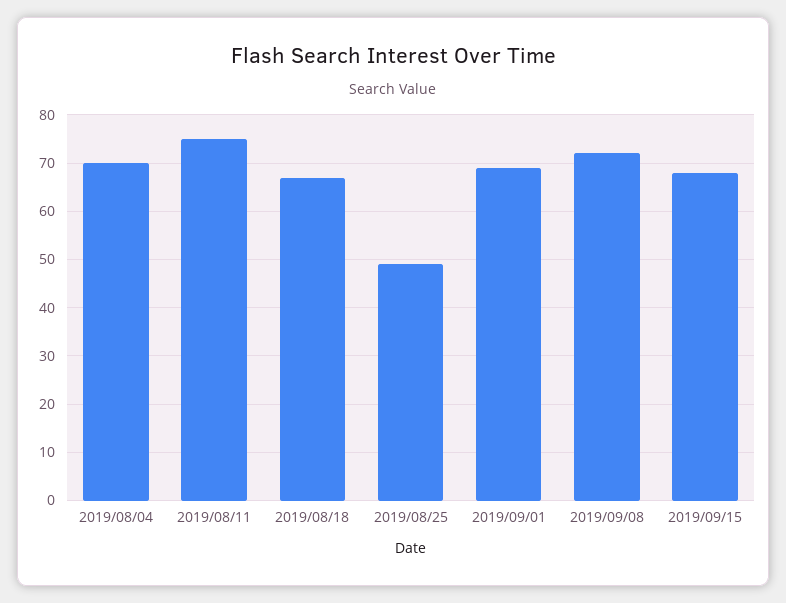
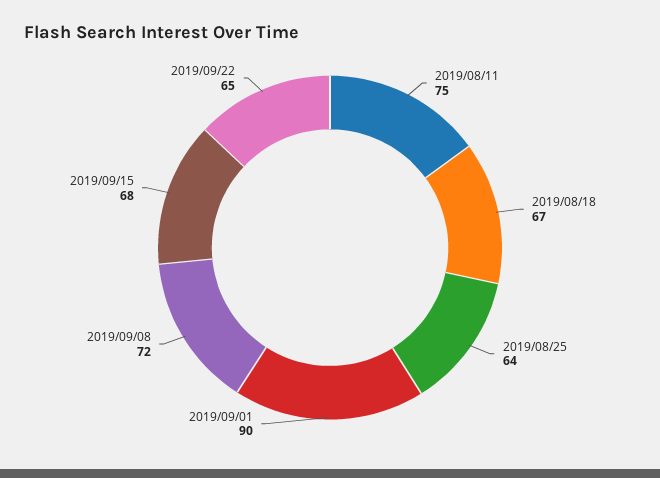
2019/08/04: 70 -> none
2019/08/25: 50 -> 64
2019/09/01: 70 -> 90
2019/09/22: none -> 65

